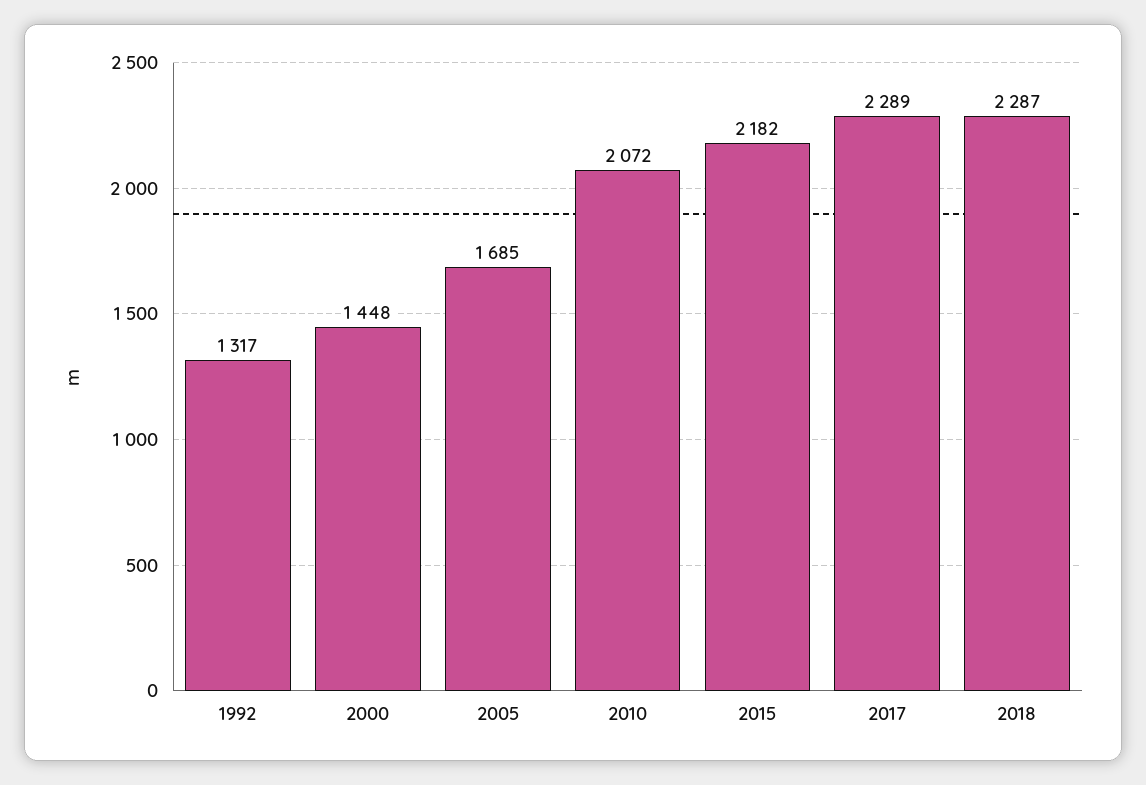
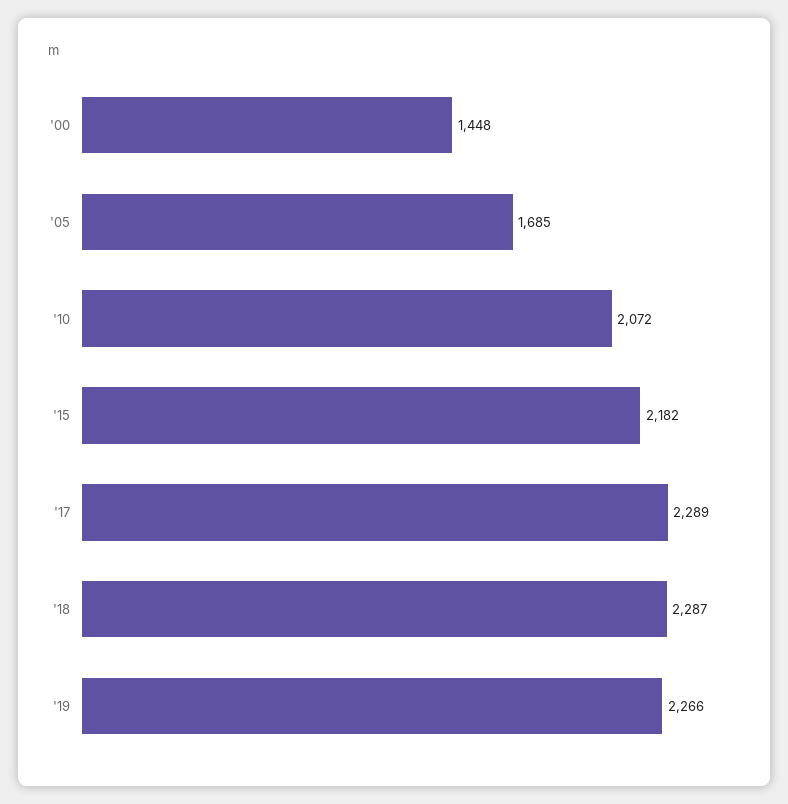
1992: 1317 -> none
'19: none -> 2266

